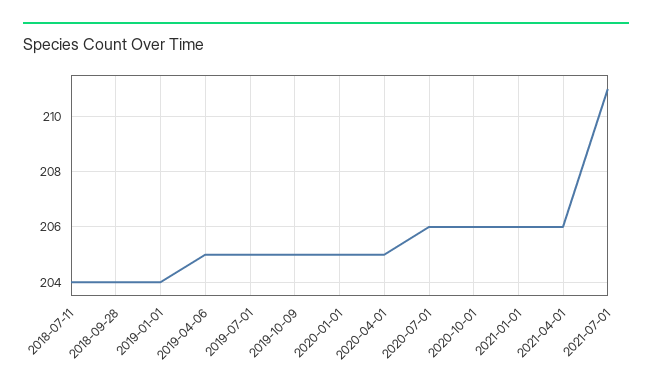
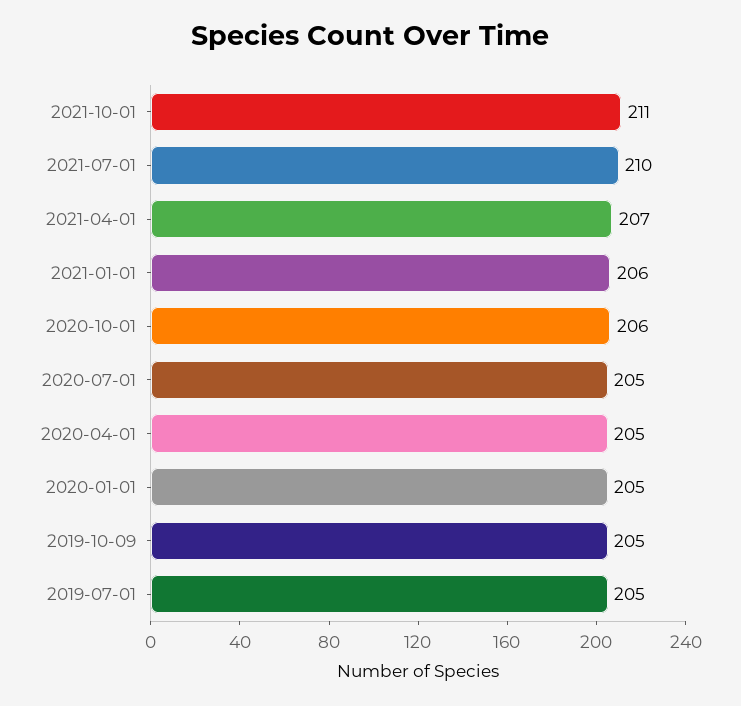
2018-07-11: 204 -> none
2018-09-28: 204 -> none
2019-01-01: 204 -> none
2019-04-06: 205 -> none
2020-07-01: 206 -> 205
2021-04-01: 206 -> 207
2021-07-01: 211 -> 210
2021-10-01: none -> 211

